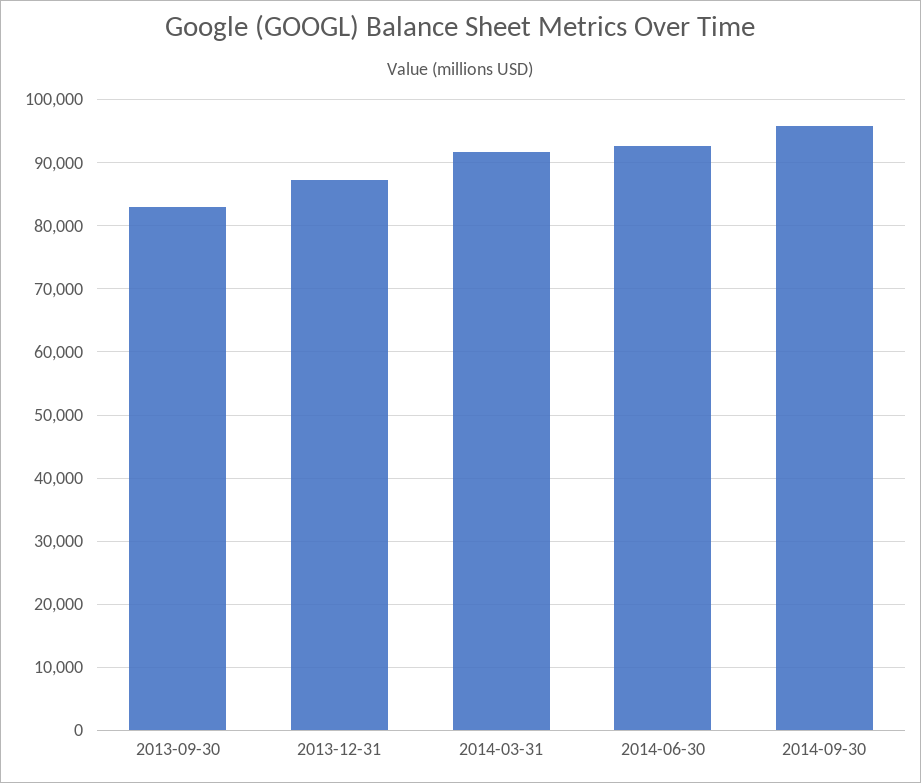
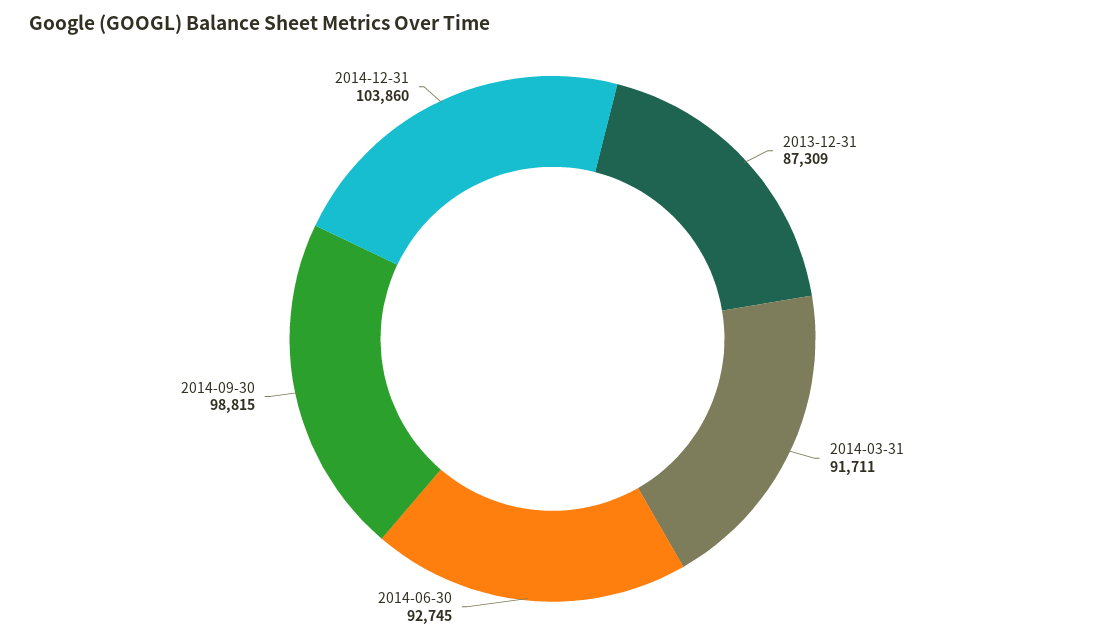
2013-09-30: 83000 -> none
2014-09-30: 96000 -> 98815
2014-12-31: none -> 103860

